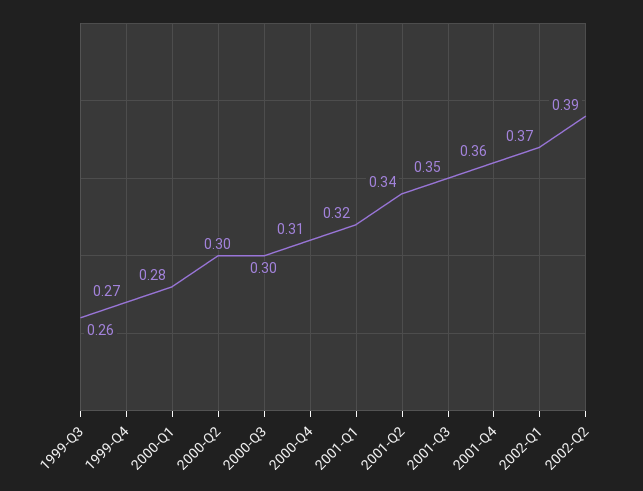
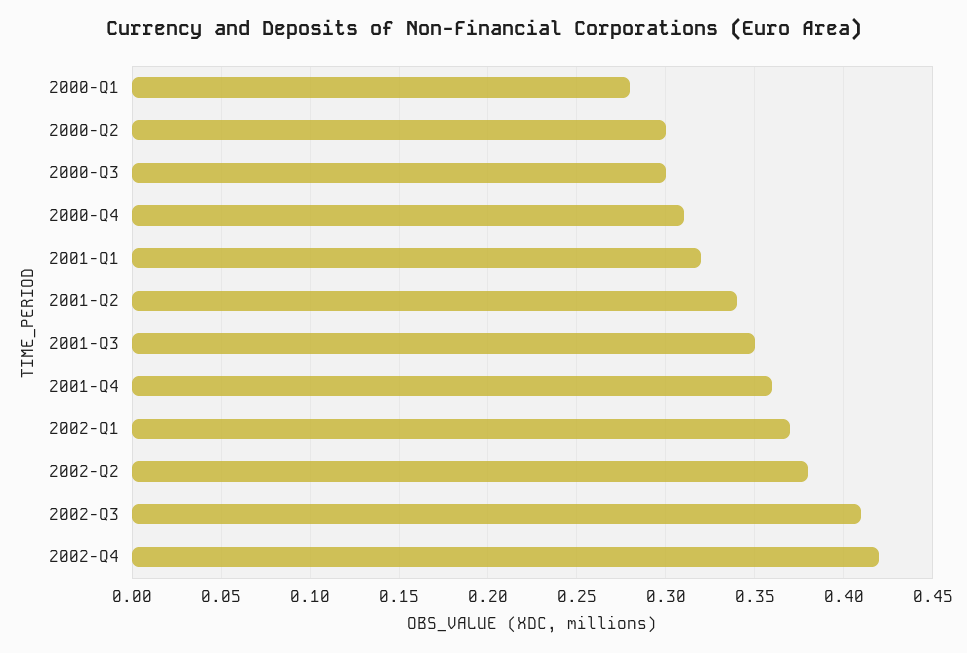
1999-Q3: 0.26 -> none
1999-Q4: 0.27 -> none
2002-Q2: 0.39 -> 0.38
2002-Q3: none -> 0.41
2002-Q4: none -> 0.42

